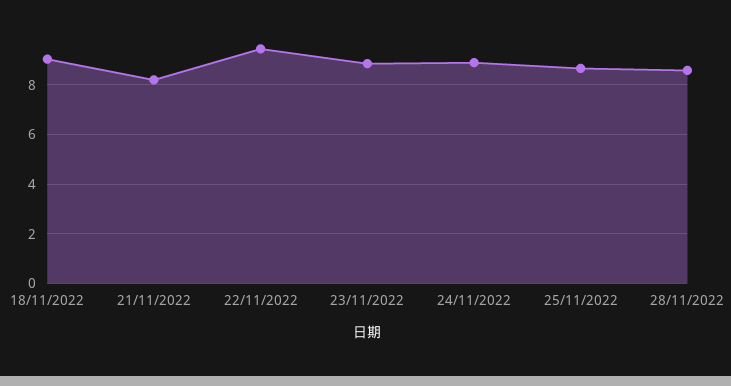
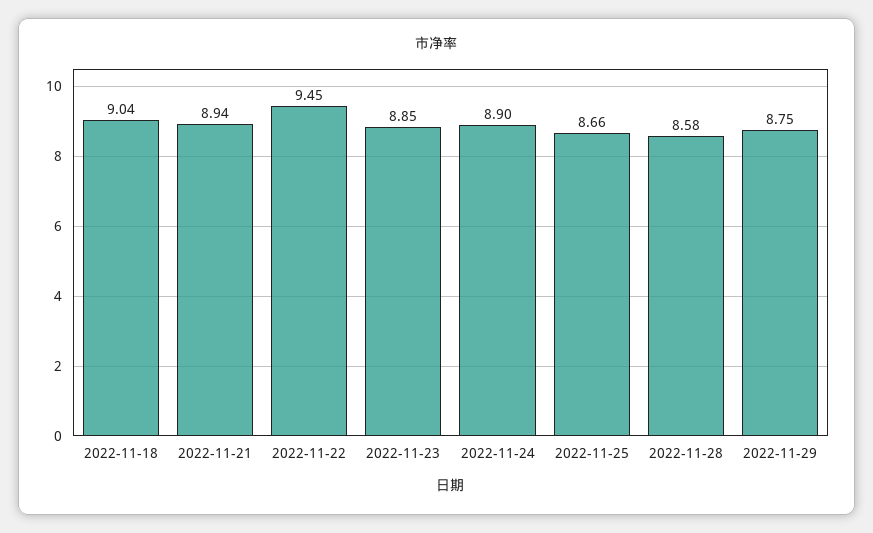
21/11/2022: 8.25 -> 8.94
2022-11-29: none -> 8.75

